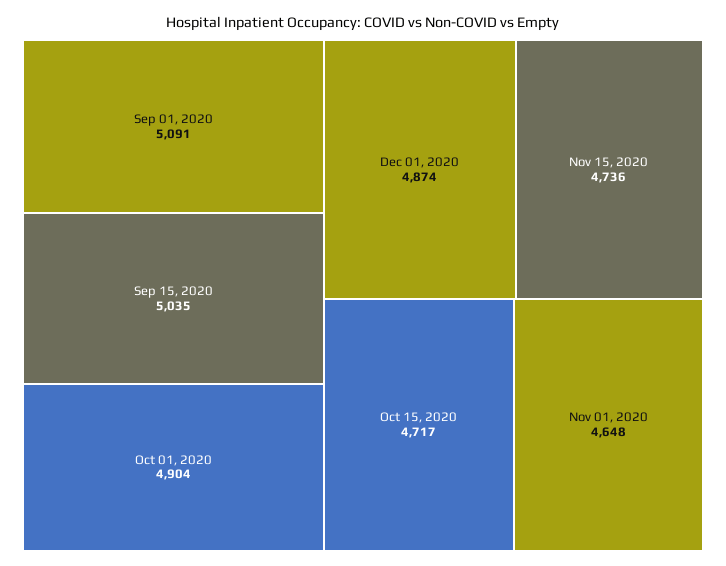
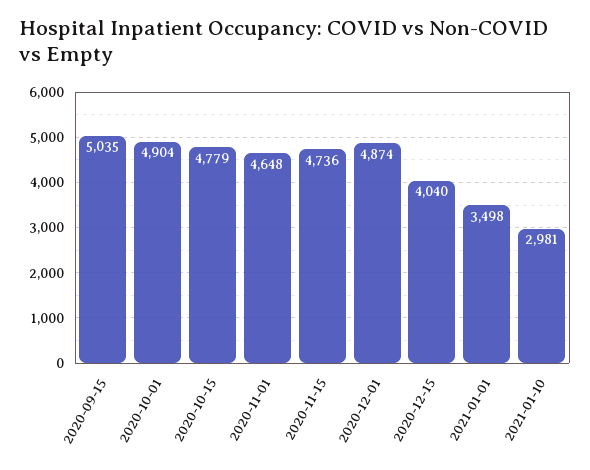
Sep 01, 2020: 5091 -> none
Oct 15, 2020: 4717 -> 4779
2020-12-15: none -> 4040
2021-01-01: none -> 3498
2021-01-10: none -> 2981

